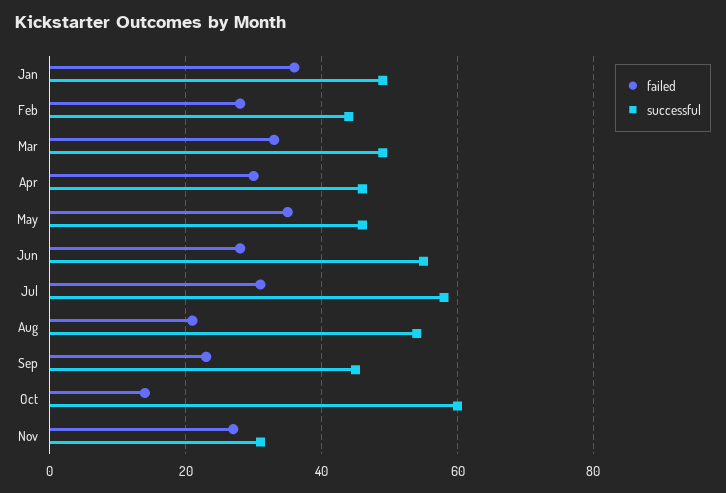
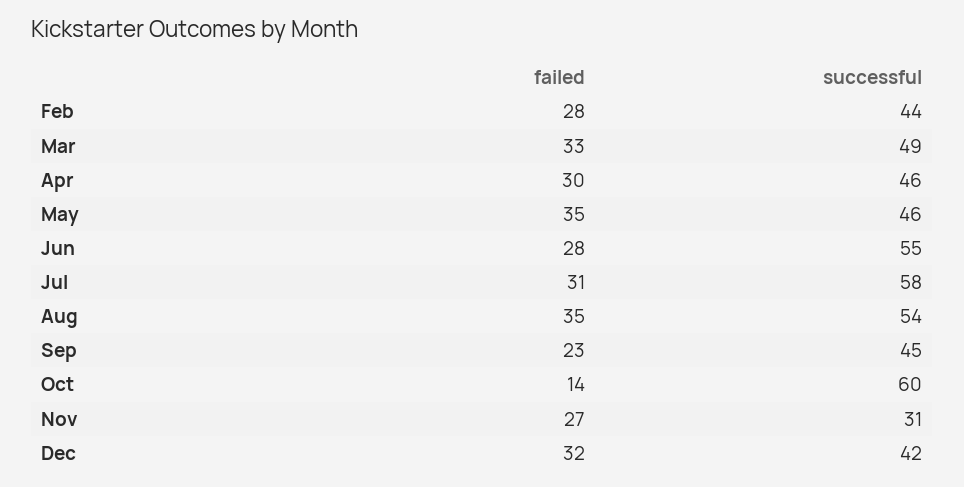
failed, Jan: 35 -> none
successful, Jan: 50 -> none
failed, Aug: 20 -> 35
failed, Dec: none -> 32
successful, Dec: none -> 42

